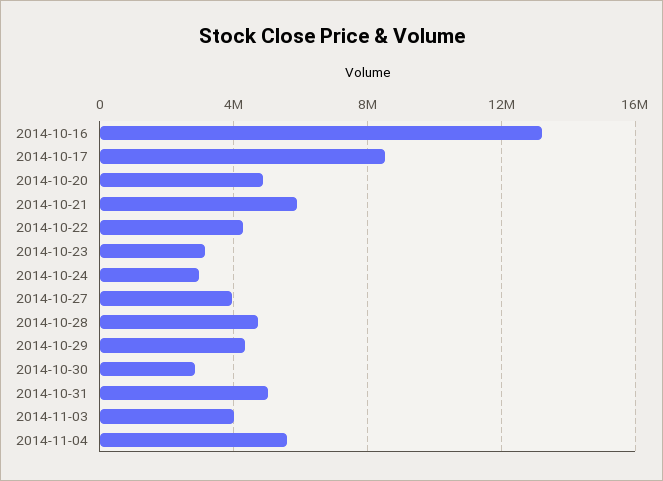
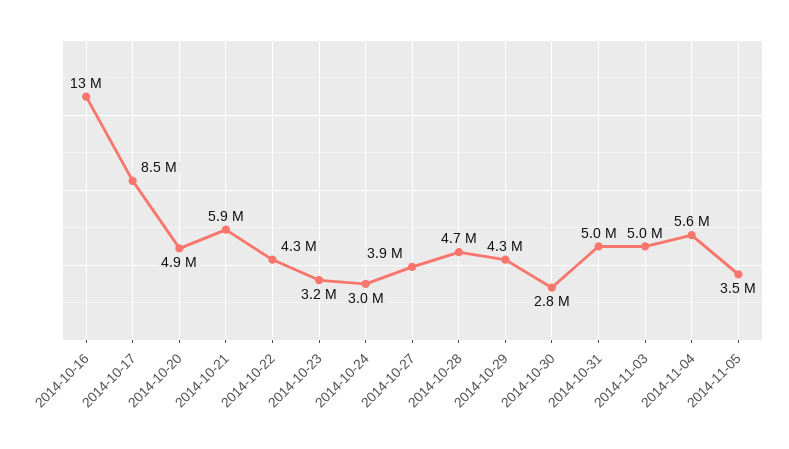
2014-11-03: 4000000 -> 5000000
2014-11-05: none -> 3500000

